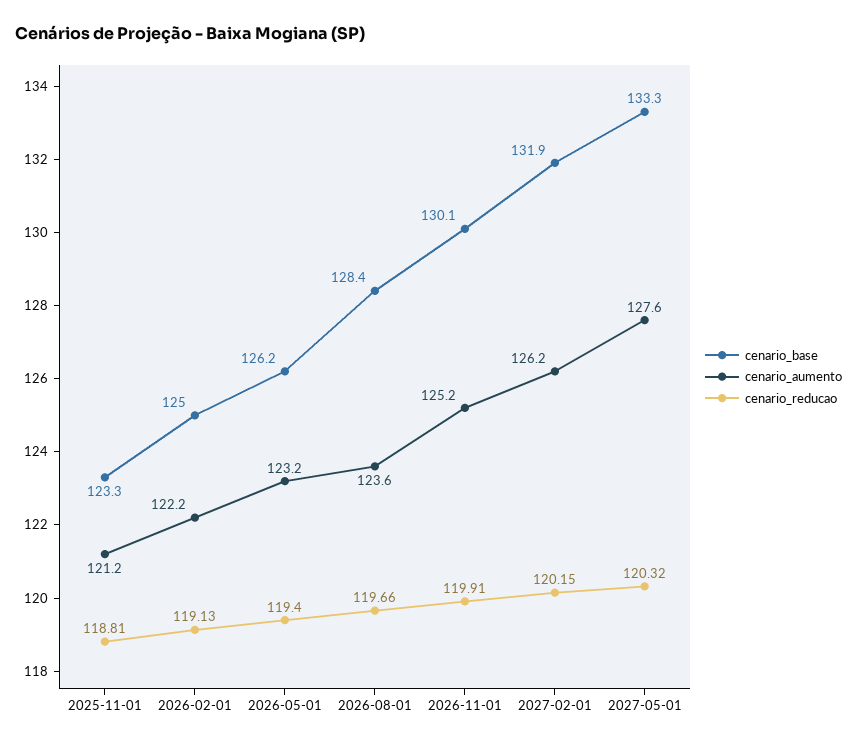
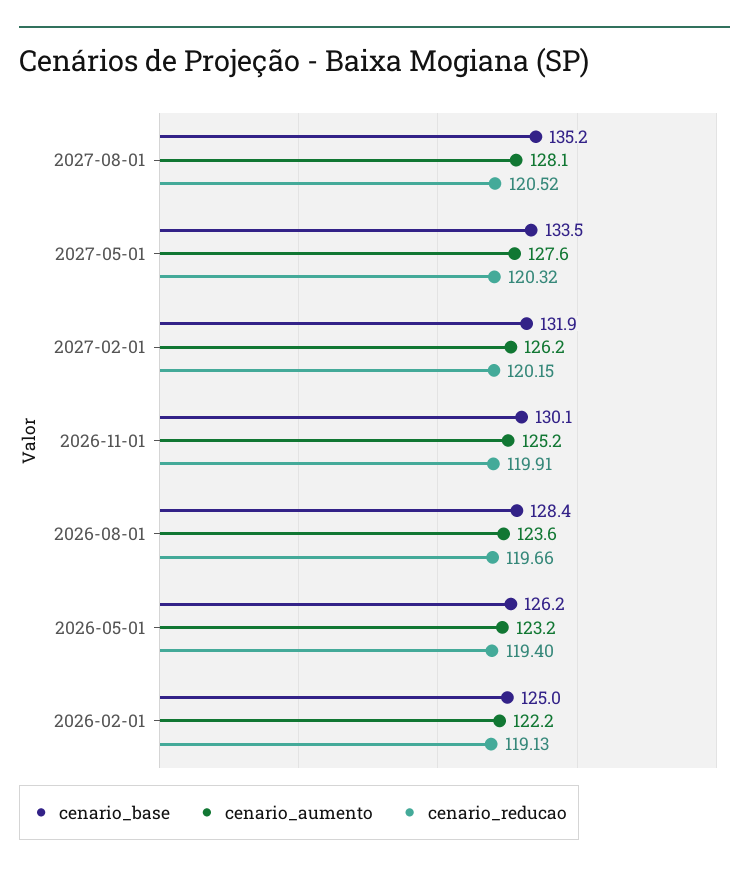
cenario_base, 2025-11-01: 123.3 -> none
cenario_aumento, 2025-11-01: 121.2 -> none
cenario_reducao, 2025-11-01: 118.81 -> none
cenario_base, 2027-05-01: 133.3 -> 133.5
cenario_base, 2027-08-01: none -> 135.2
cenario_aumento, 2027-08-01: none -> 128.1
cenario_reducao, 2027-08-01: none -> 120.52

